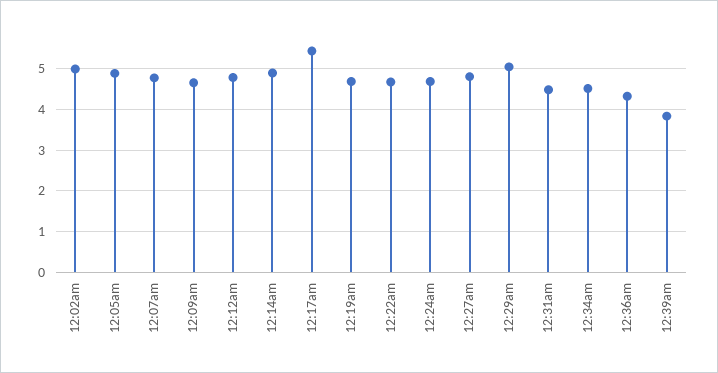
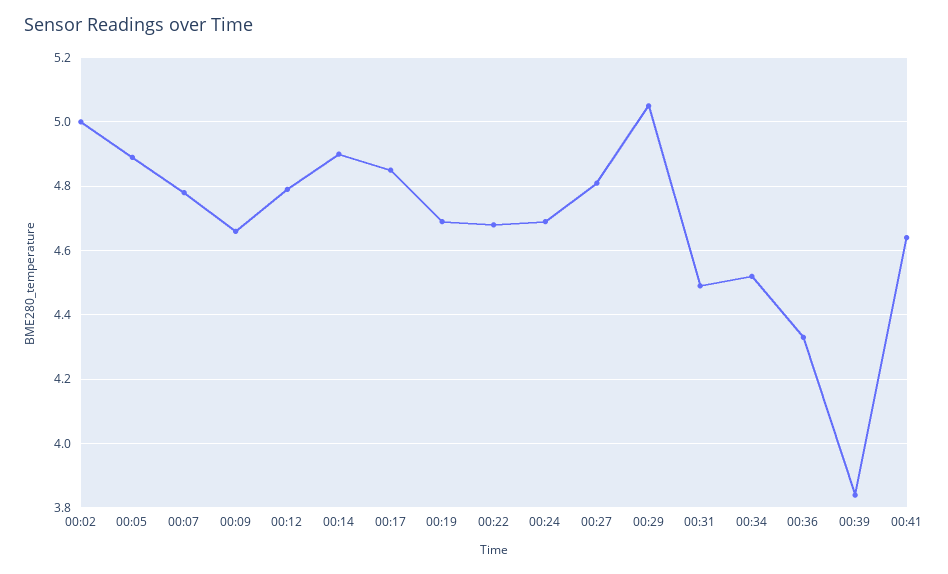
12:17am: 5.4 -> 4.85
00:41: none -> 4.65

